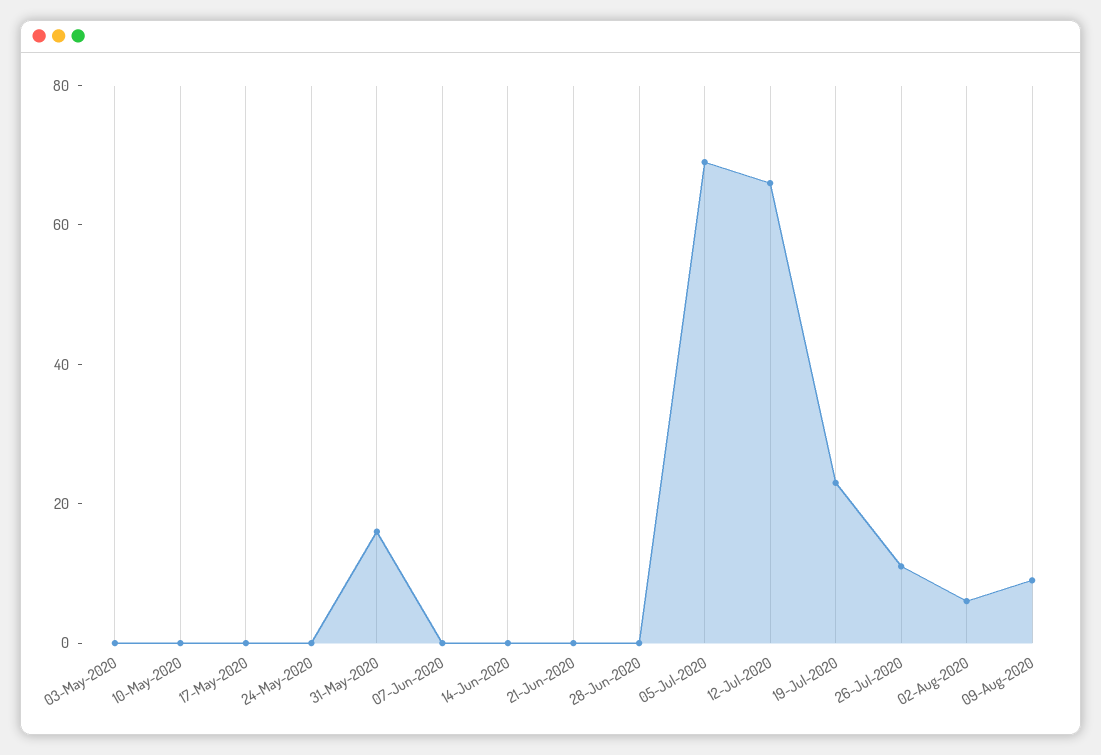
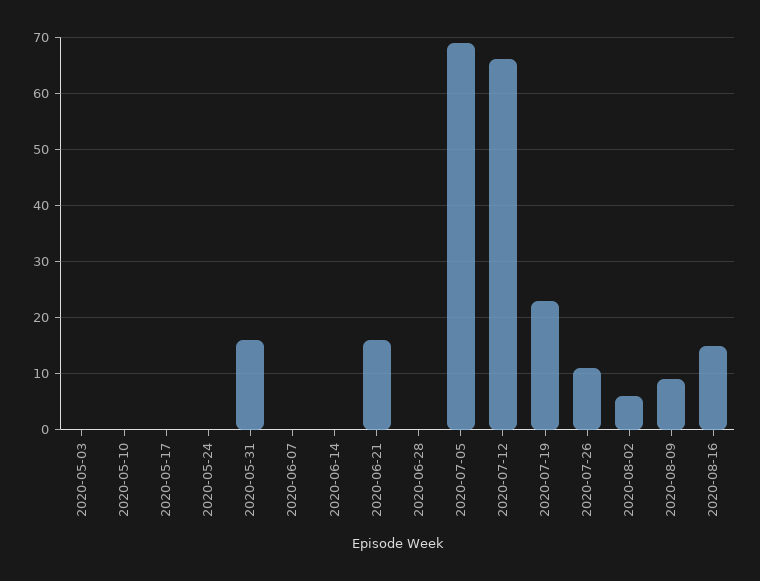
21-Jun-2020: 0 -> 15
2020-08-16: none -> 15

